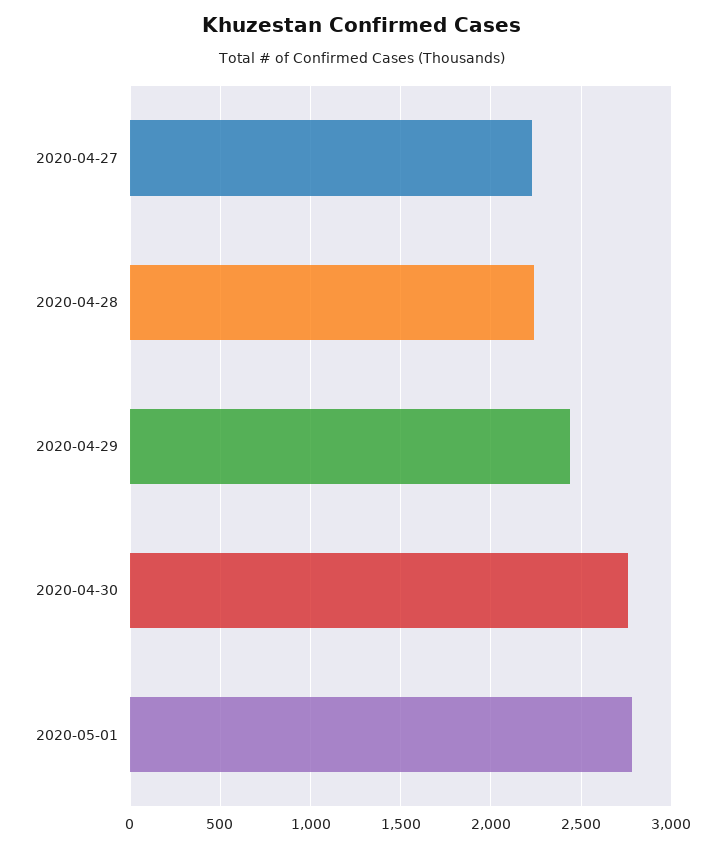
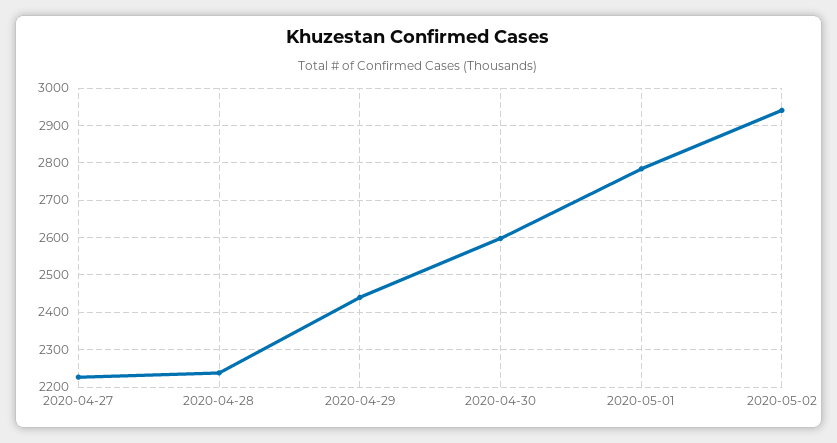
2020-04-30: 2750 -> 2600
2020-05-02: none -> 2940

